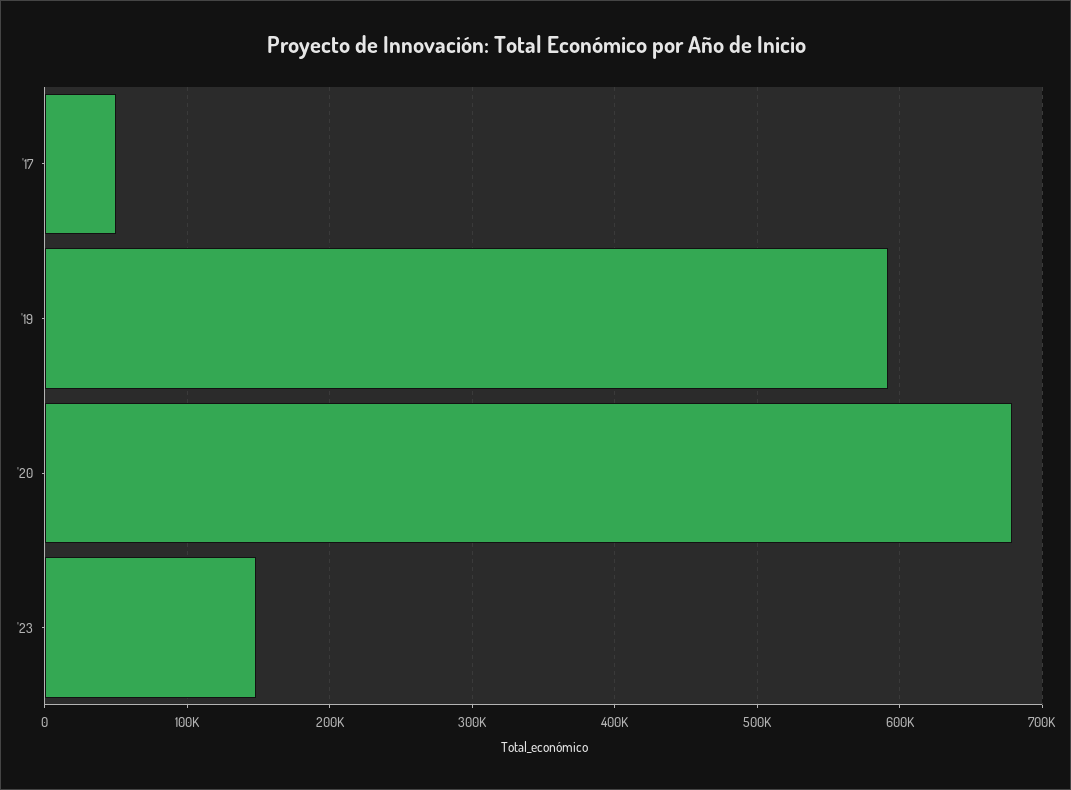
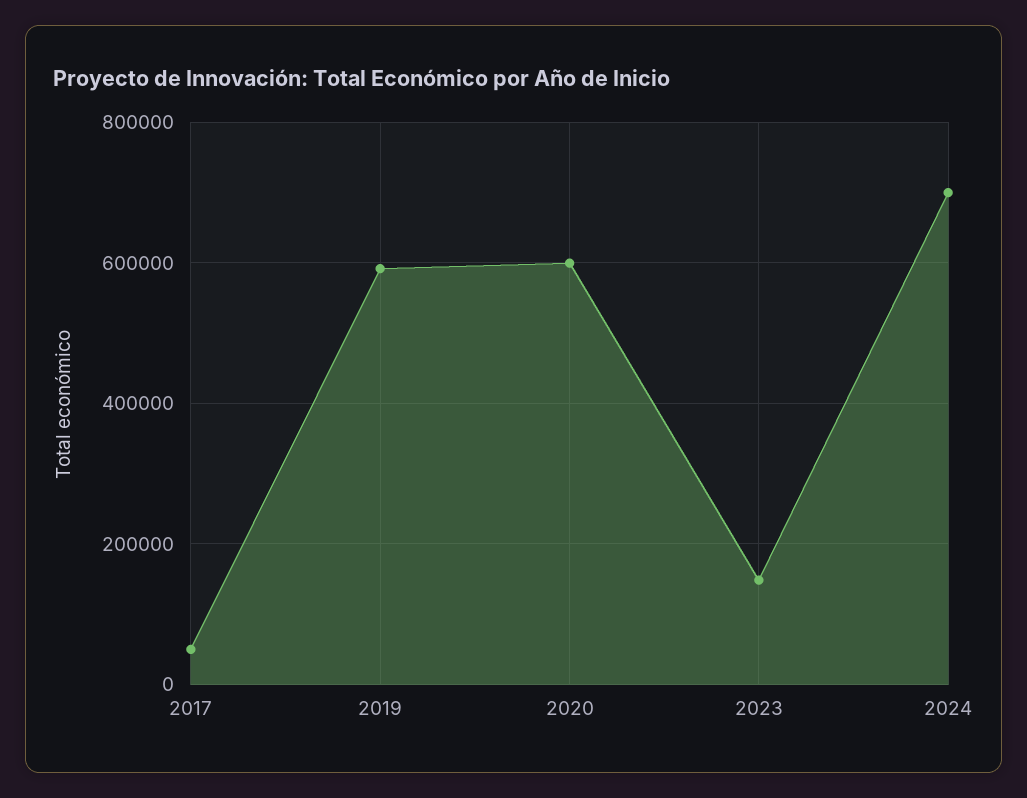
'20: 680000 -> 600000
2024: none -> 700000

